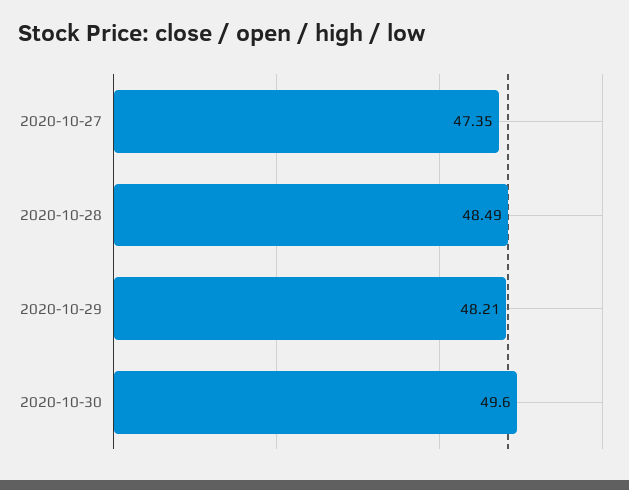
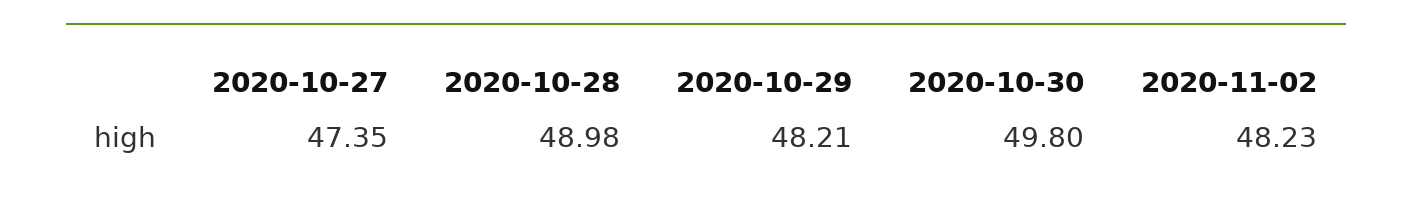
2020-10-28: 48.49 -> 48.98
2020-10-30: 49.6 -> 49.8
2020-11-02: none -> 48.23

